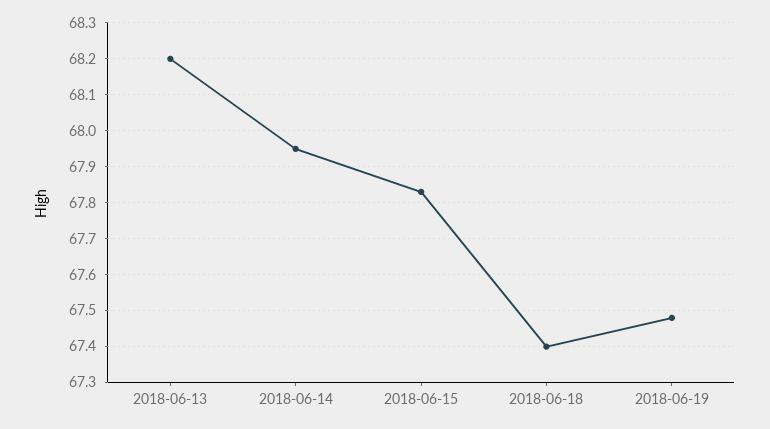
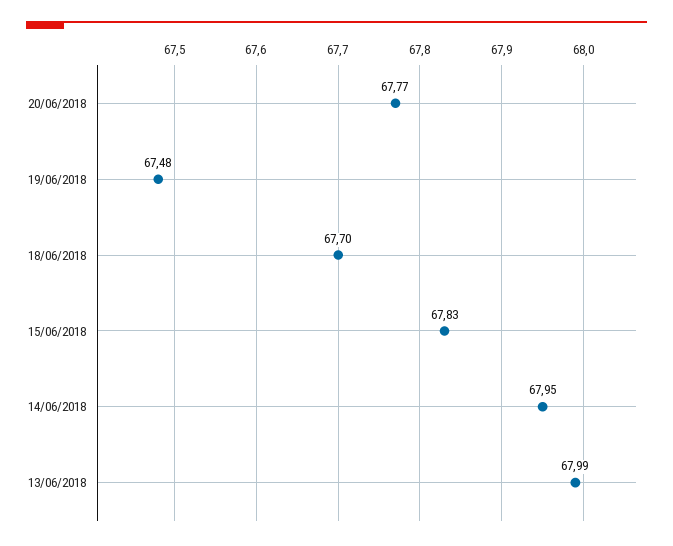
2018-06-13: 68.2 -> 67.99
2018-06-18: 67.4 -> 67.7
20/06/2018: none -> 67.77

